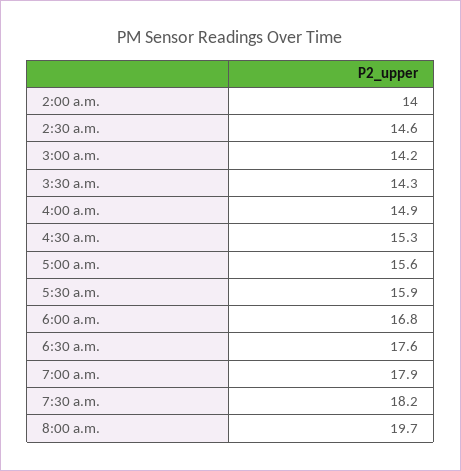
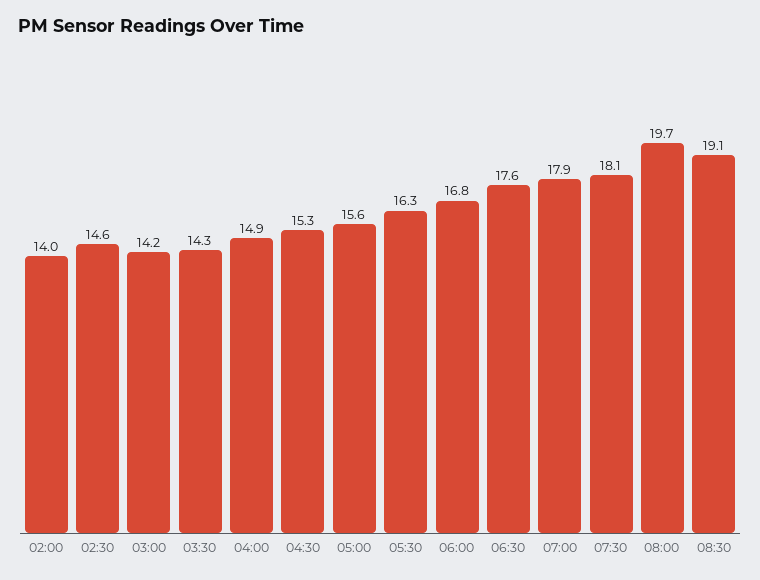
5:30 a.m.: 15.9 -> 16.3
7:30 a.m.: 18.2 -> 18.1
08:30: none -> 19.1

